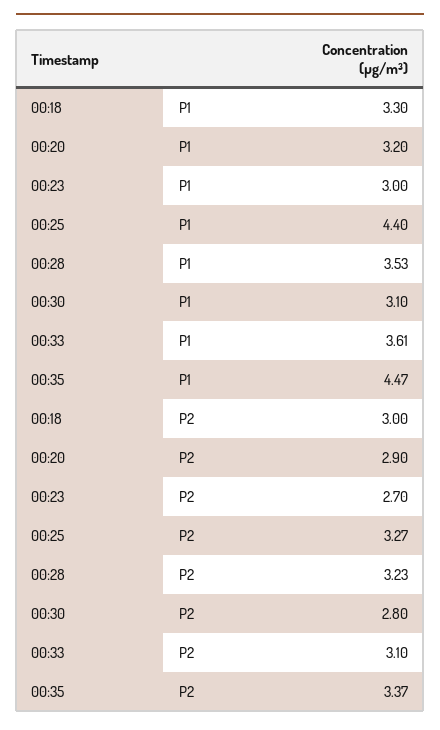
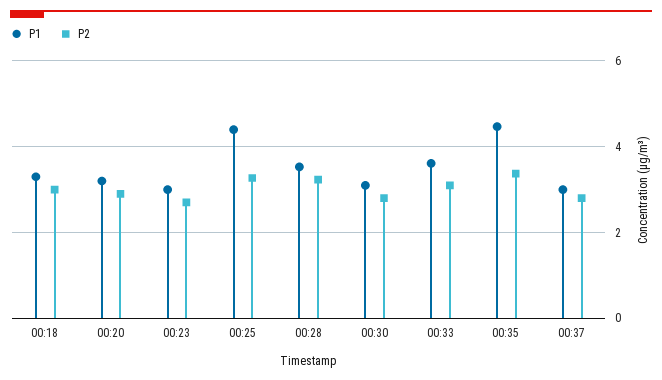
P1, 00:37: none -> 3
P2, 00:37: none -> 2.8

